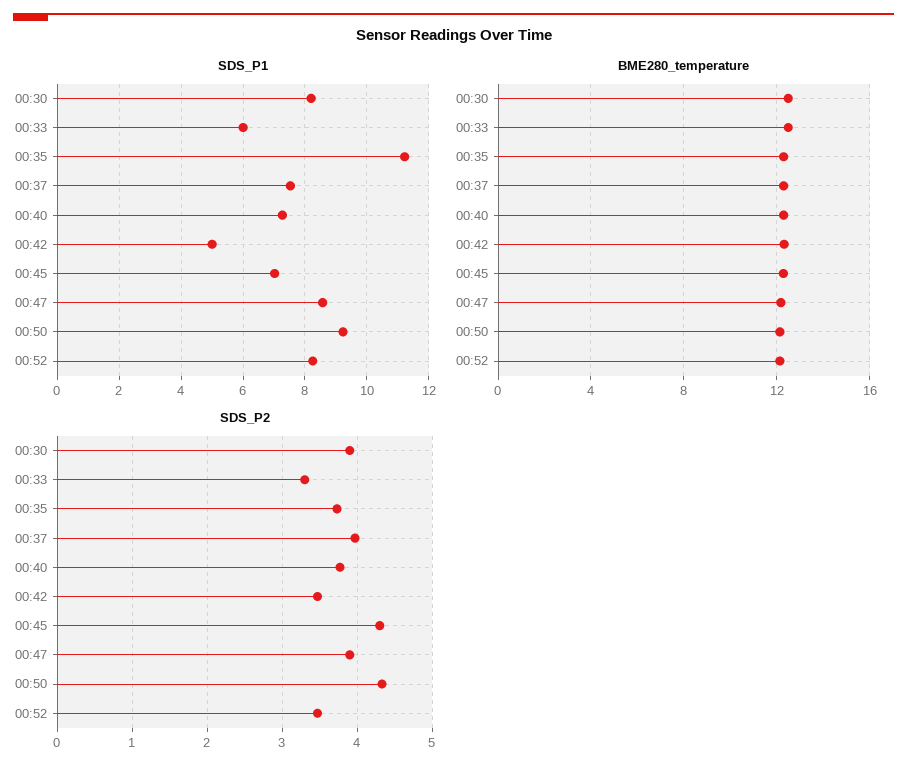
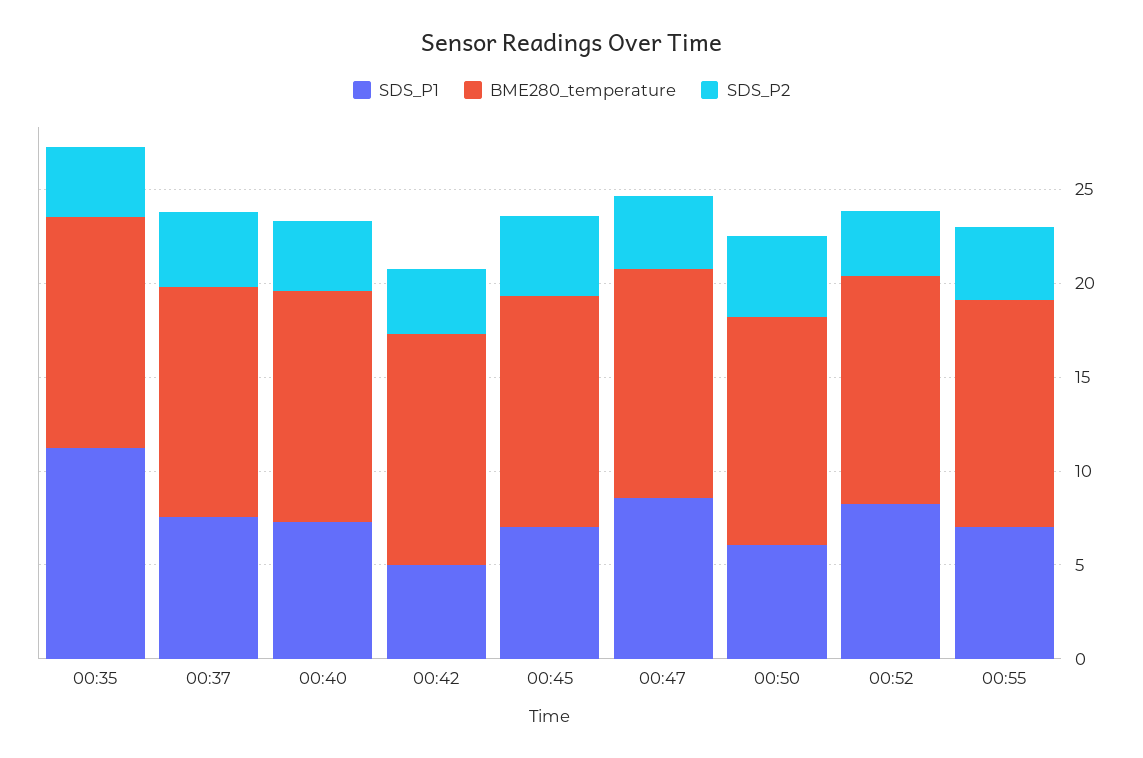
SDS_P1, 00:30: 8.2 -> none
SDS_P1, 00:33: 6 -> none
SDS_P1, 00:50: 9.2 -> 6
BME280_temperature, 00:30: 12.5 -> none
BME280_temperature, 00:33: 12.5 -> none
SDS_P2, 00:30: 3.9 -> none
SDS_P2, 00:33: 3.3 -> none
SDS_P1, 00:55: none -> 7
BME280_temperature, 00:55: none -> 12
SDS_P2, 00:55: none -> 4

